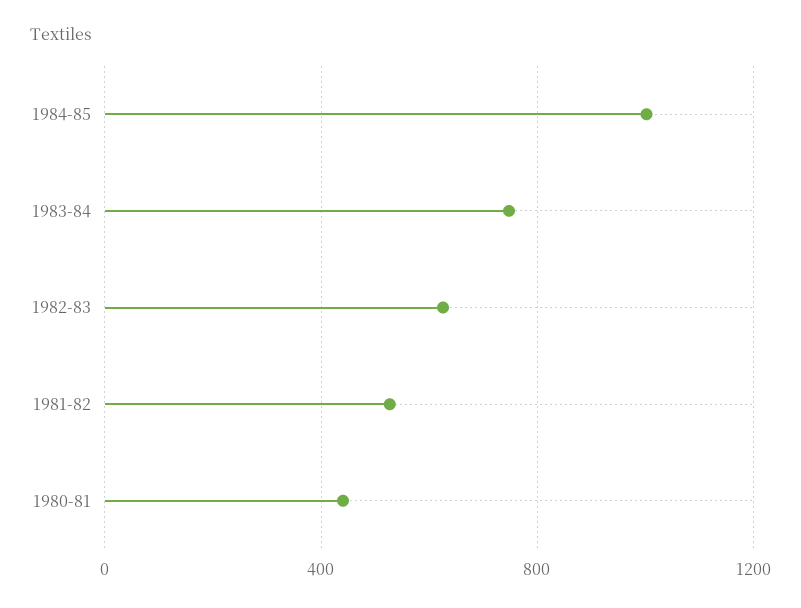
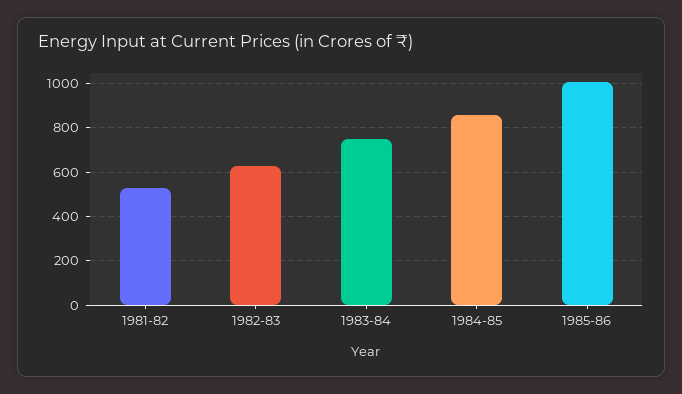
1984-85: 1000 -> 850
1980-81: 450 -> none
1985-86: none -> 1000

